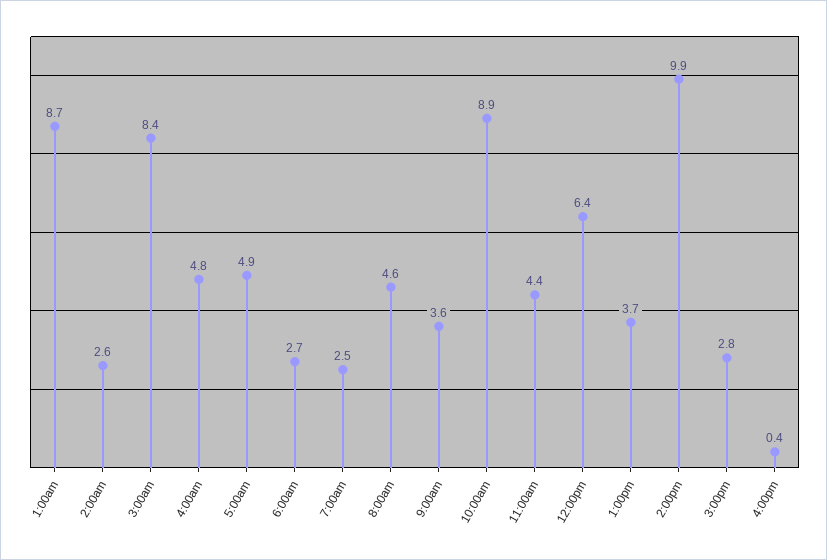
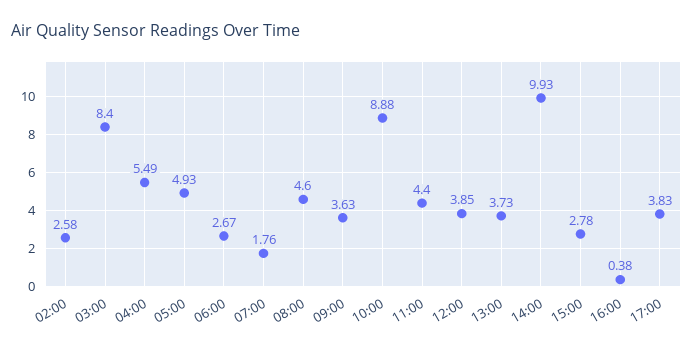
1:00am: 8.7 -> none
4:00am: 4.8 -> 5.49
7:00am: 2.5 -> 1.76
12:00pm: 6.4 -> 3.85
17:00: none -> 3.83

